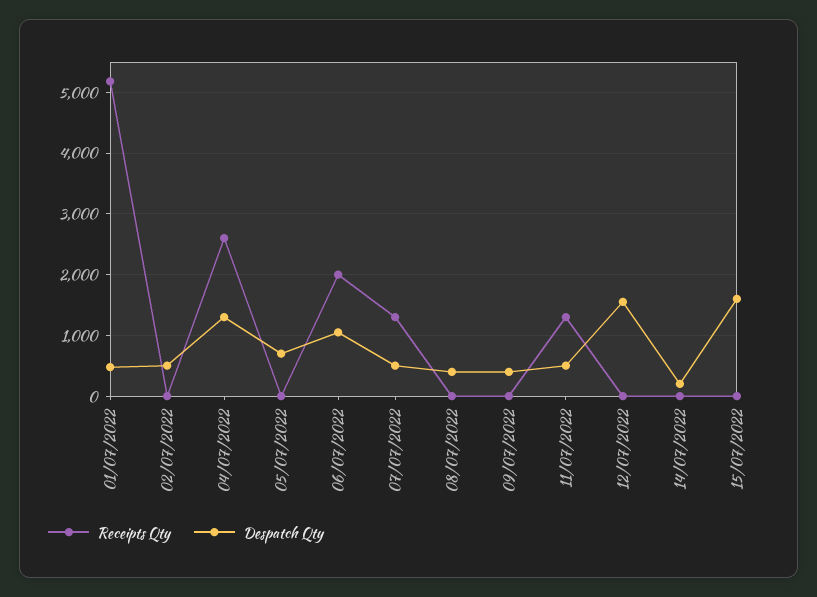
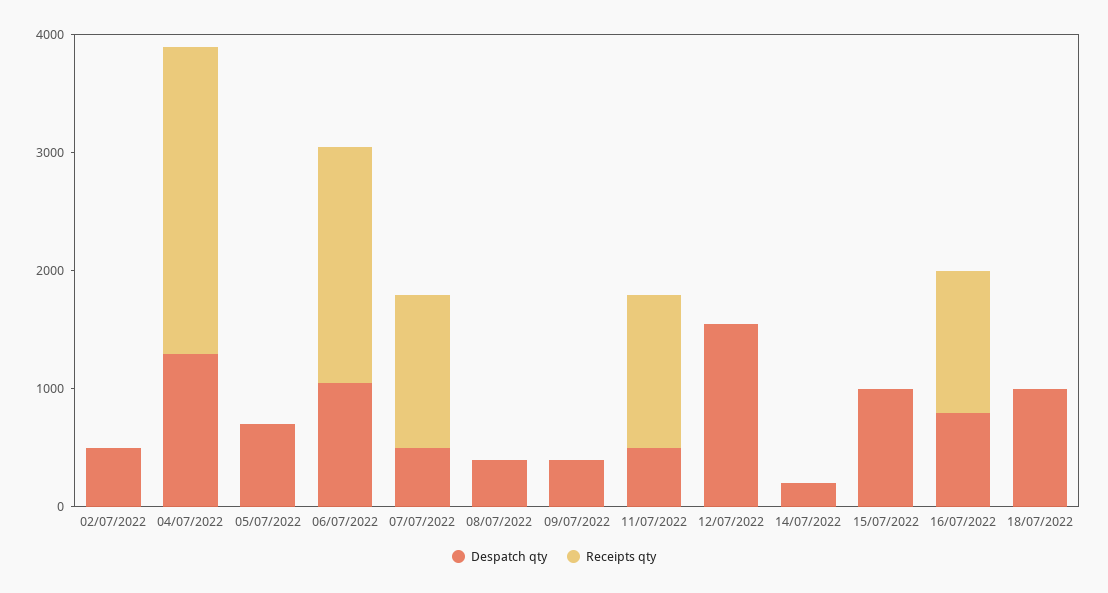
Receipts Qty, 01/07/2022: 5200 -> none
Despatch Qty, 01/07/2022: 500 -> none
Despatch Qty, 15/07/2022: 1600 -> 1000
Despatch Qty, 16/07/2022: none -> 800
Receipts Qty, 16/07/2022: none -> 1200
Despatch Qty, 18/07/2022: none -> 1000
Receipts Qty, 18/07/2022: none -> 0

